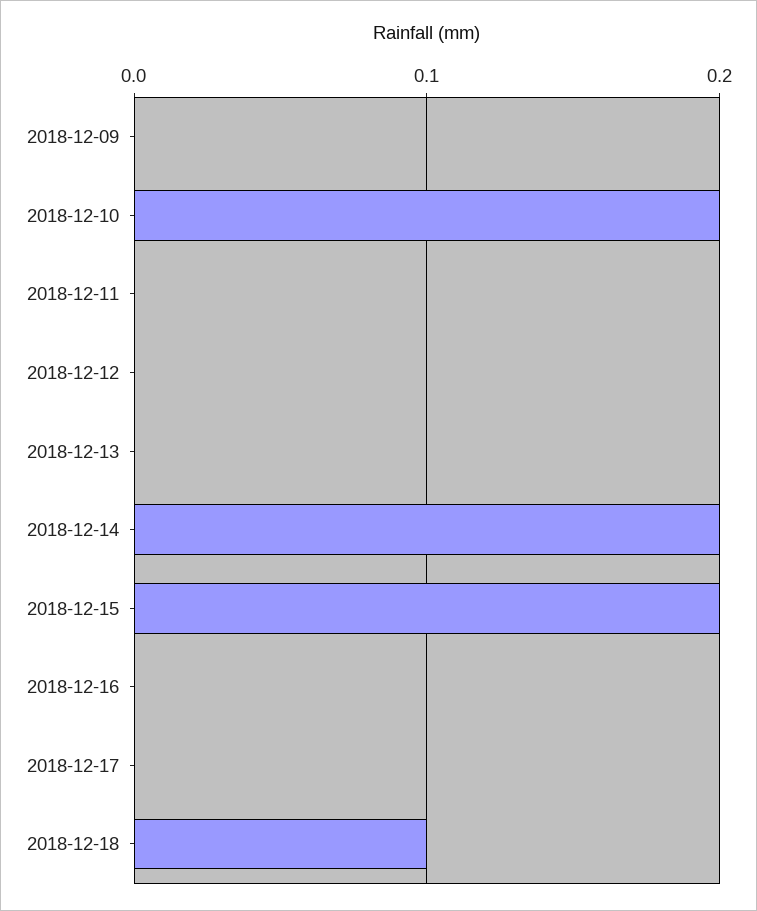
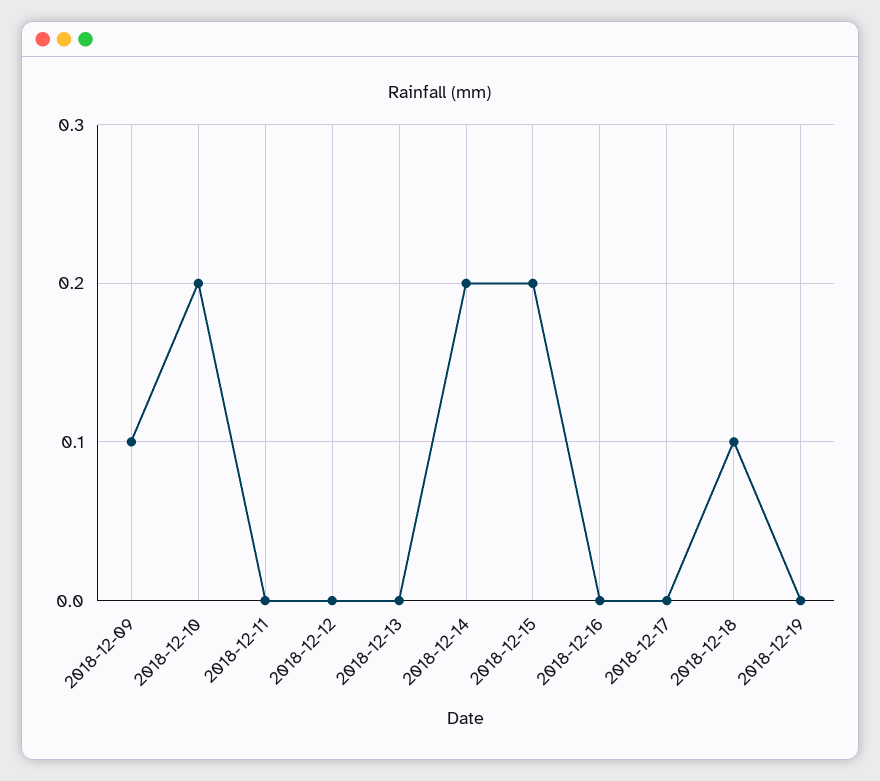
2018-12-09: 0 -> 0.1
2018-12-19: none -> 0

